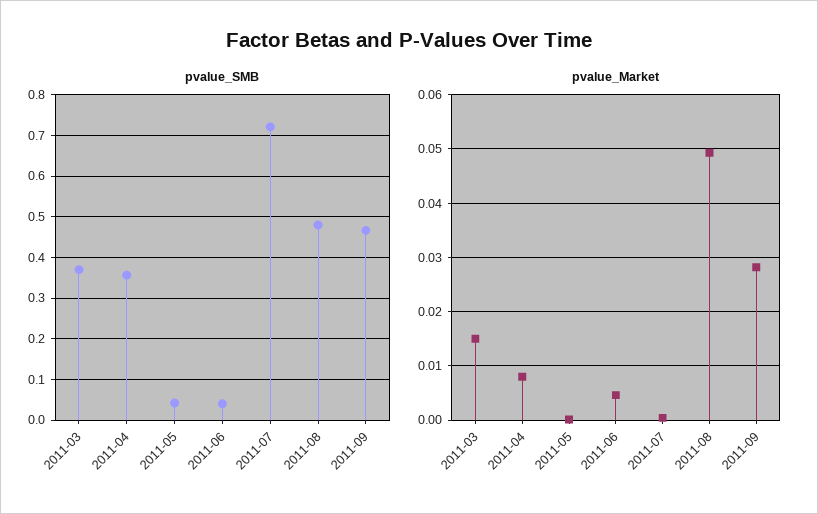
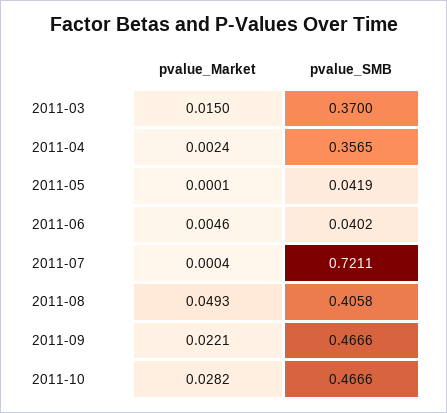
pvalue_SMB, 2011-08: 0.48 -> 0.4058
pvalue_Market, 2011-04: 0.008 -> 0.0024
pvalue_Market, 2011-09: 0.028 -> 0.0221
pvalue_Market, 2011-10: none -> 0.0282
pvalue_SMB, 2011-10: none -> 0.4666

